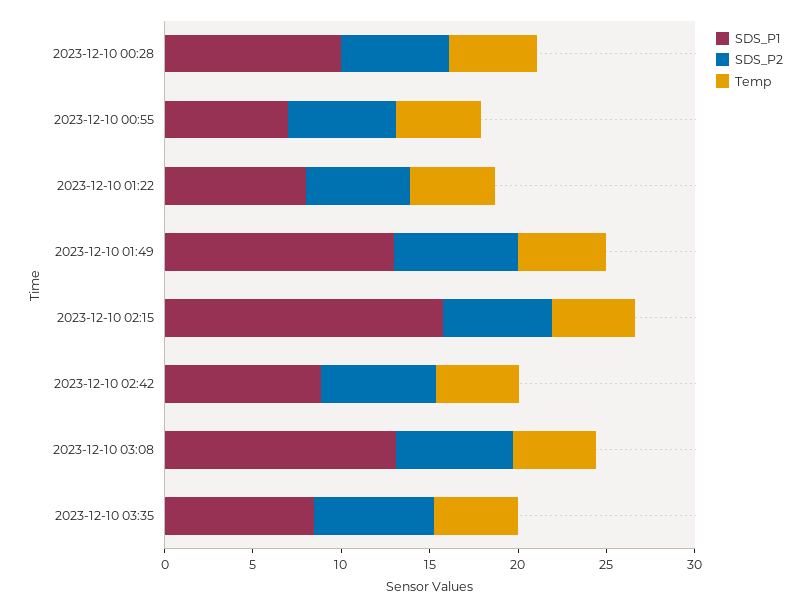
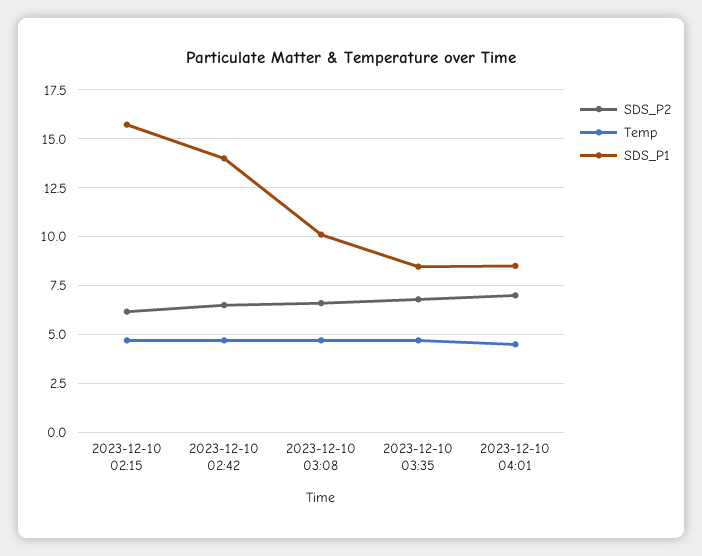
SDS_P1, 2023-12-10 00:28: 10 -> none
SDS_P2, 2023-12-10 00:28: 6 -> none
Temp, 2023-12-10 00:28: 5 -> none
SDS_P1, 2023-12-10 00:55: 7 -> none
SDS_P2, 2023-12-10 00:55: 6 -> none
Temp, 2023-12-10 00:55: 5 -> none
SDS_P1, 2023-12-10 01:22: 8 -> none
SDS_P2, 2023-12-10 01:22: 6 -> none
Temp, 2023-12-10 01:22: 5 -> none
SDS_P1, 2023-12-10 01:49: 13 -> none
SDS_P2, 2023-12-10 01:49: 7 -> none
Temp, 2023-12-10 01:49: 5 -> none
SDS_P1, 2023-12-10 02:42: 9 -> 14
SDS_P1, 2023-12-10 03:08: 13 -> 10
SDS_P2, 2023-12-10 04:01: none -> 7
Temp, 2023-12-10 04:01: none -> 4.5
SDS_P1, 2023-12-10 04:01: none -> 8.5

